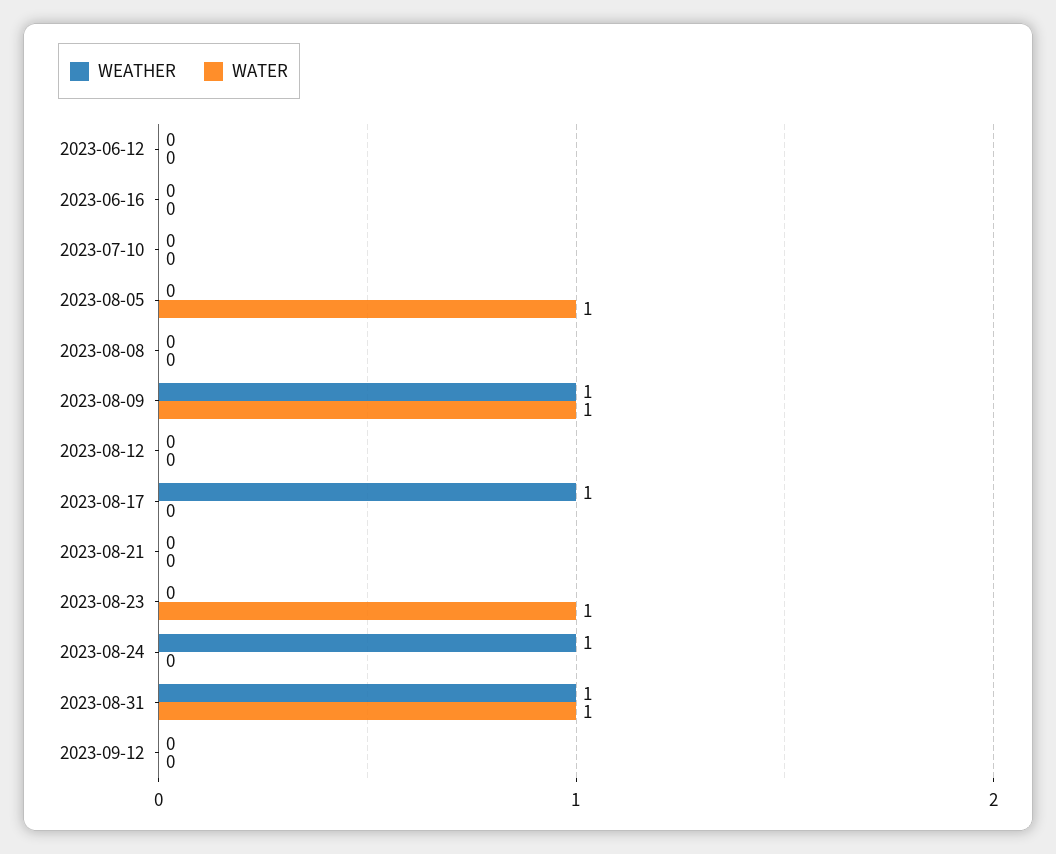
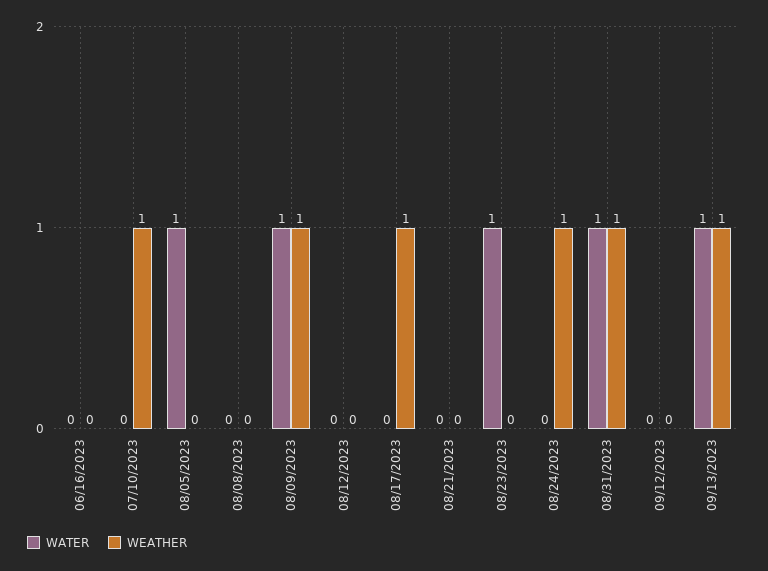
WEATHER, 2023-06-12: 0 -> none
WATER, 2023-06-12: 0 -> none
WEATHER, 2023-07-10: 0 -> 1
WATER, 09/13/2023: none -> 1
WEATHER, 09/13/2023: none -> 1

